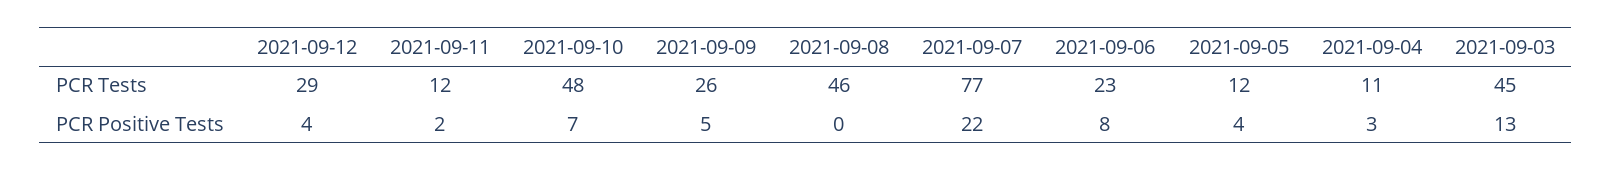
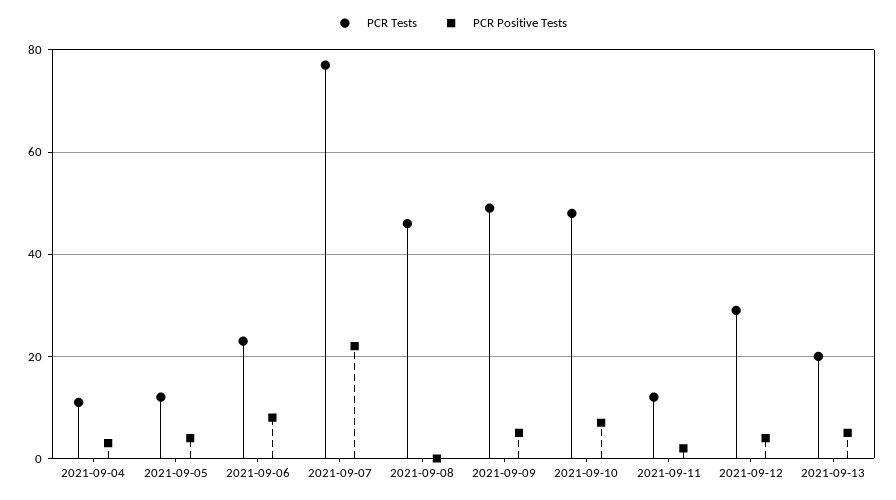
PCR Tests, 2021-09-09: 26 -> 50
PCR Tests, 2021-09-03: 45 -> none
PCR Positive Tests, 2021-09-03: 13 -> none
PCR Tests, 2021-09-13: none -> 20
PCR Positive Tests, 2021-09-13: none -> 5

